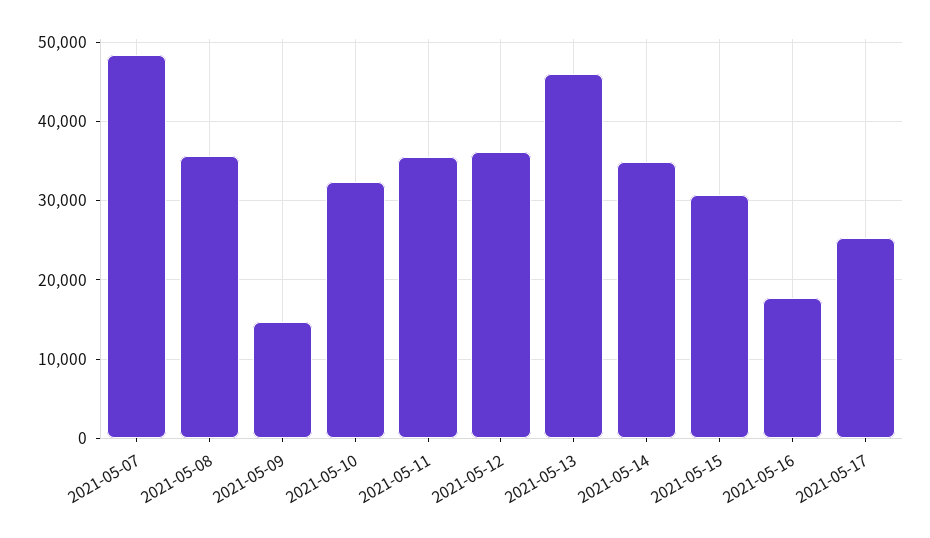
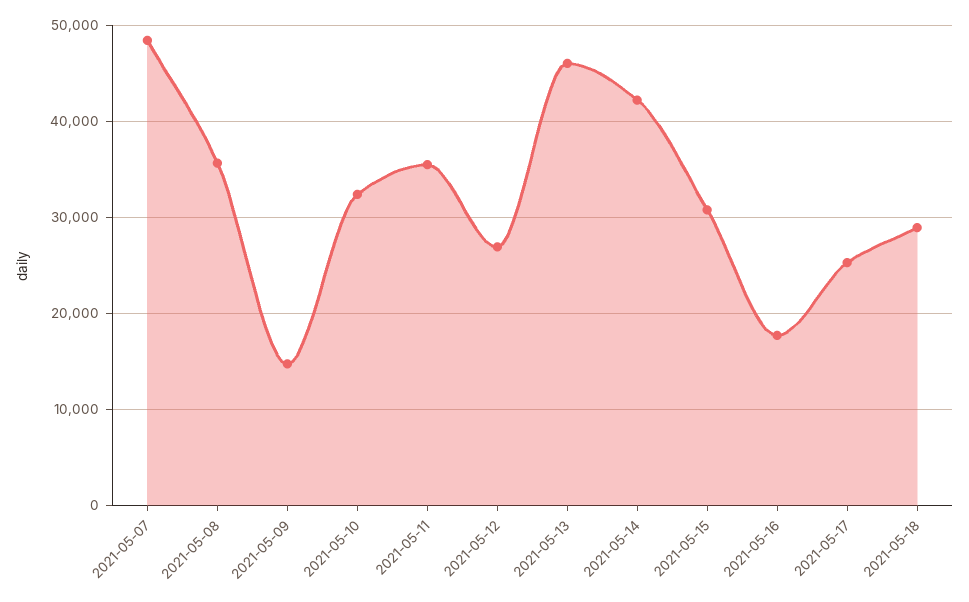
2021-05-12: 36000 -> 27000
2021-05-14: 35000 -> 42000
2021-05-18: none -> 29000

